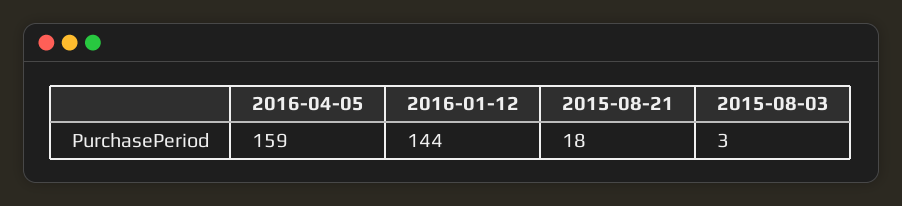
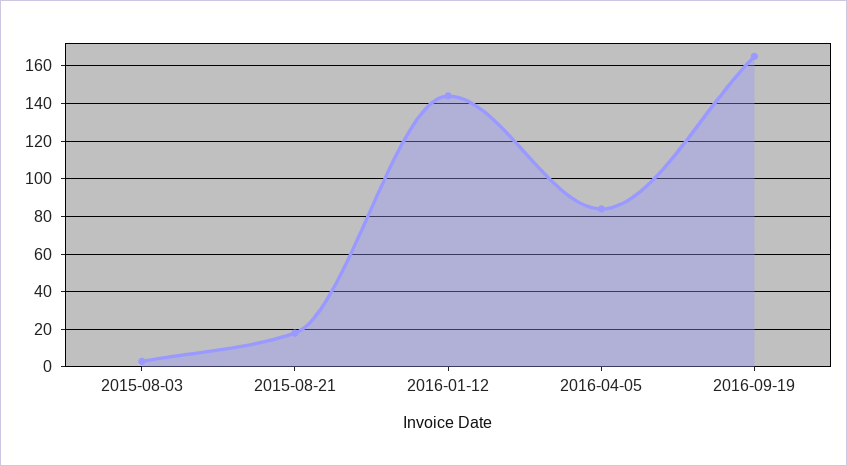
2016-04-05: 159 -> 85
2016-09-19: none -> 165

